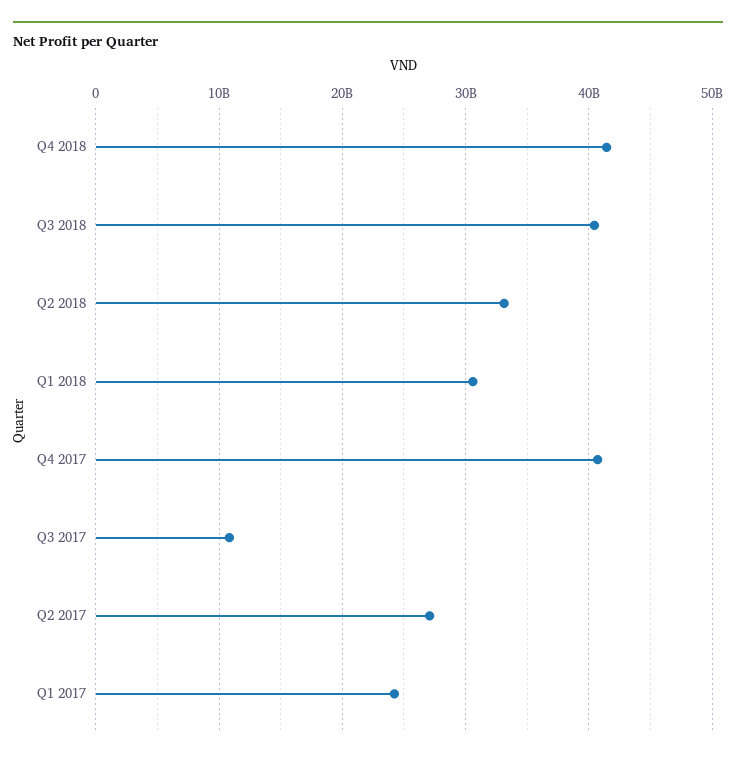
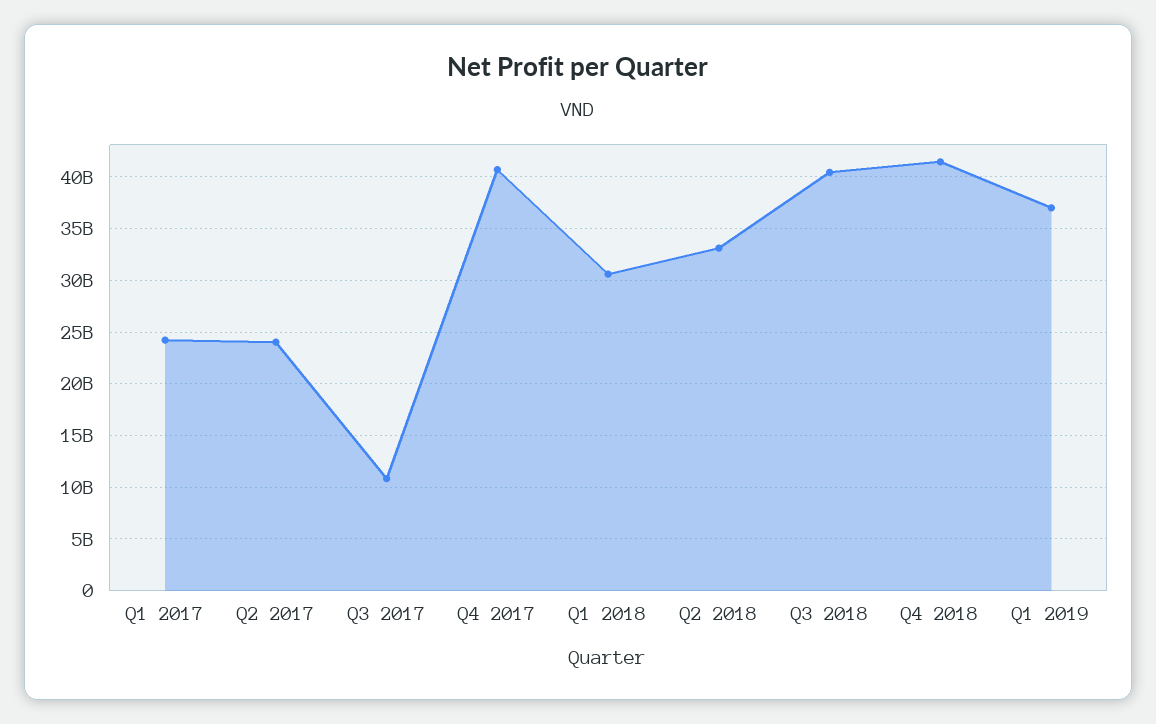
Q2 2017: 27000000000 -> 24000000000
Q1 2019: none -> 37000000000

